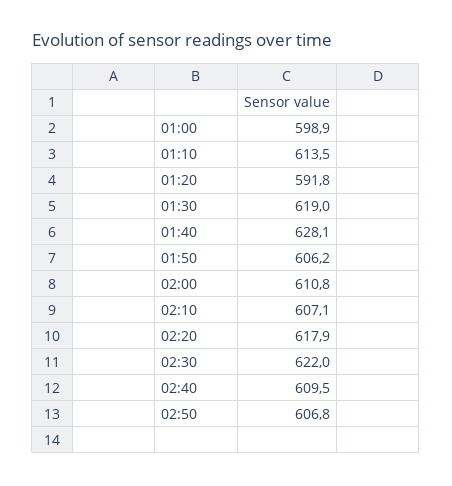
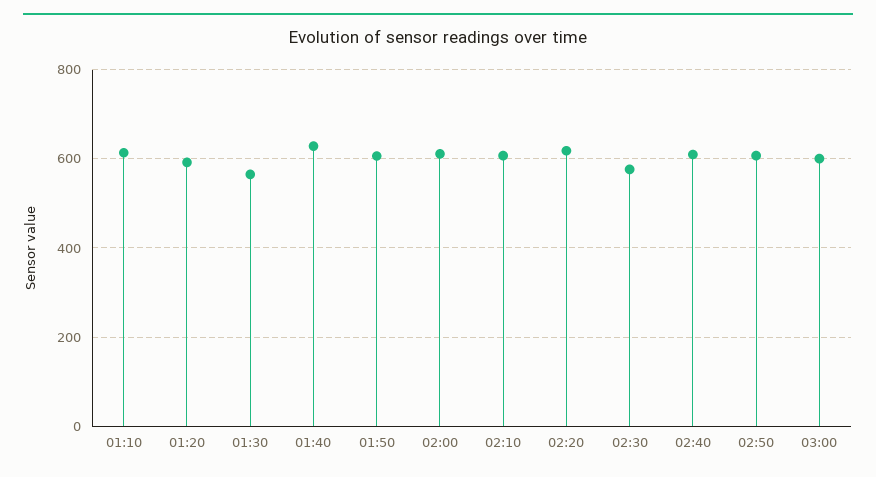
01:00: 598.9 -> none
01:30: 619 -> 560
02:30: 622 -> 580
03:00: none -> 600

